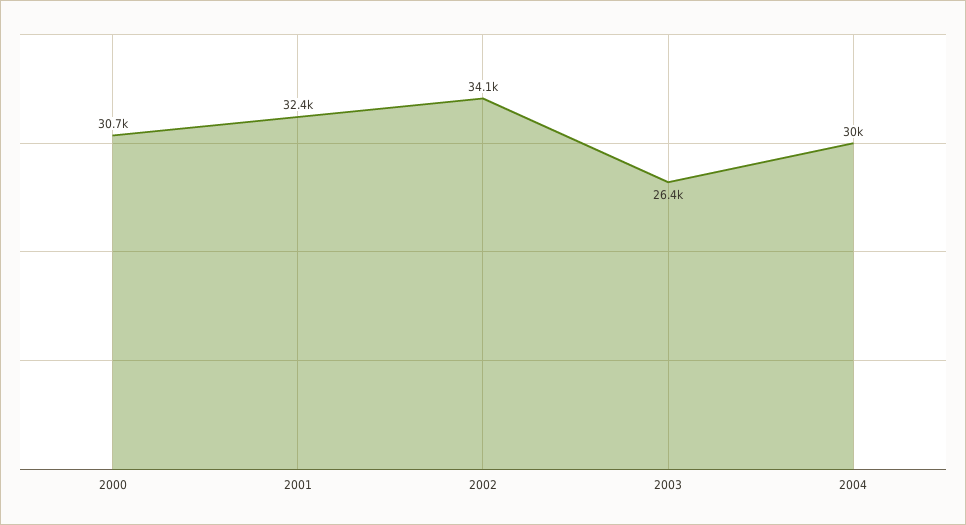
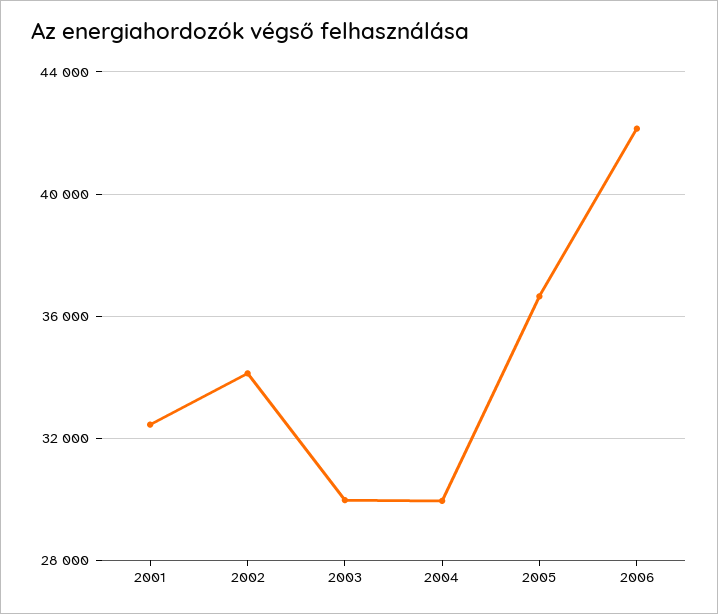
2000: 30700 -> none
2003: 26400 -> 30000
2005: none -> 36500
2006: none -> 42000

